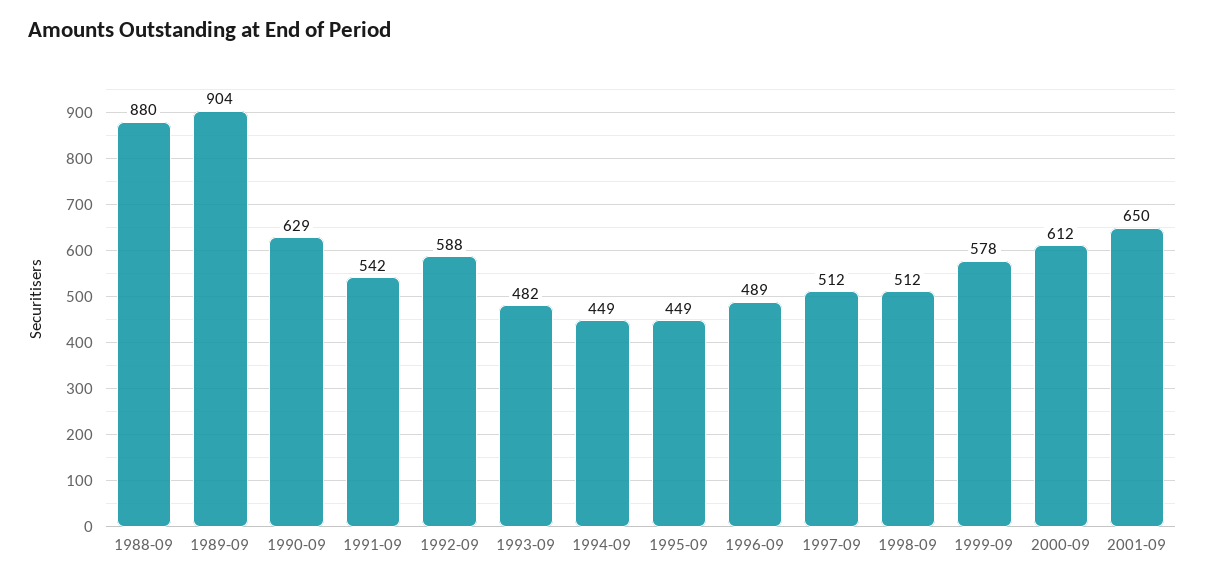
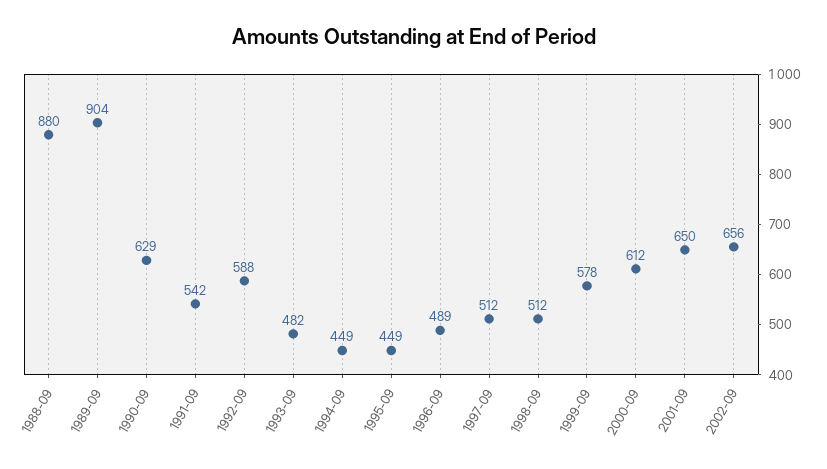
2002-09: none -> 656

